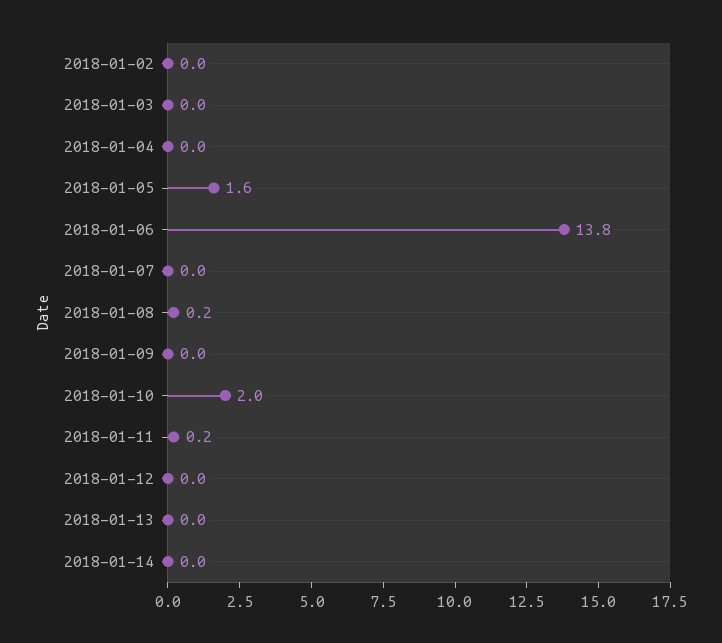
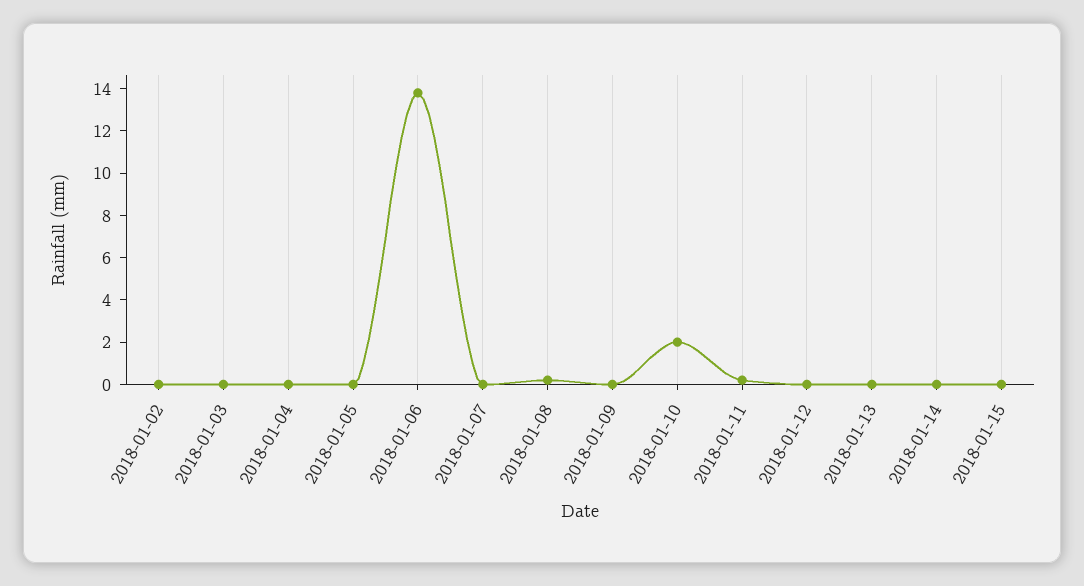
2018-01-05: 1.6 -> 0
2018-01-15: none -> 0

